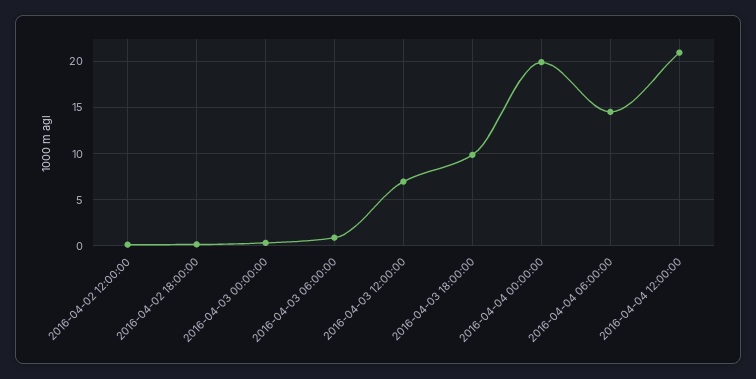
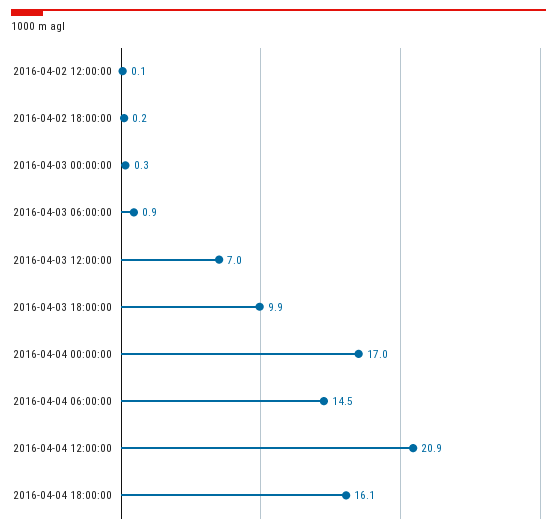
2016-04-04 00:00:00: 20 -> 17
2016-04-04 18:00:00: none -> 16.1

